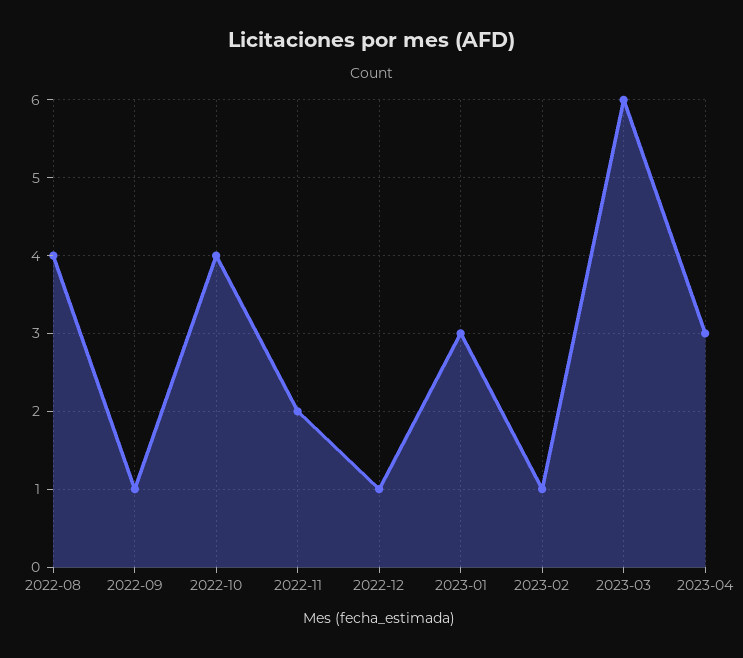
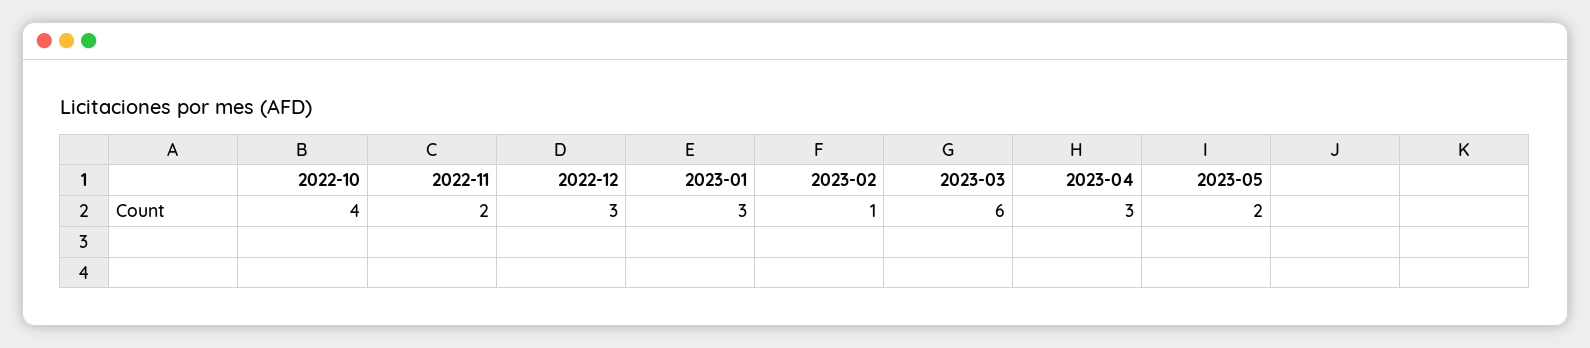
2022-08: 4 -> none
2022-09: 1 -> none
2022-12: 1 -> 3
2023-05: none -> 2

